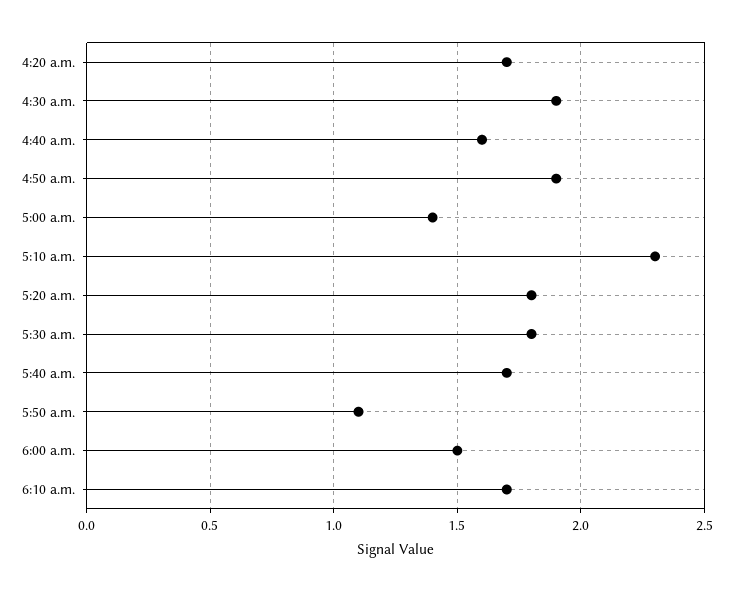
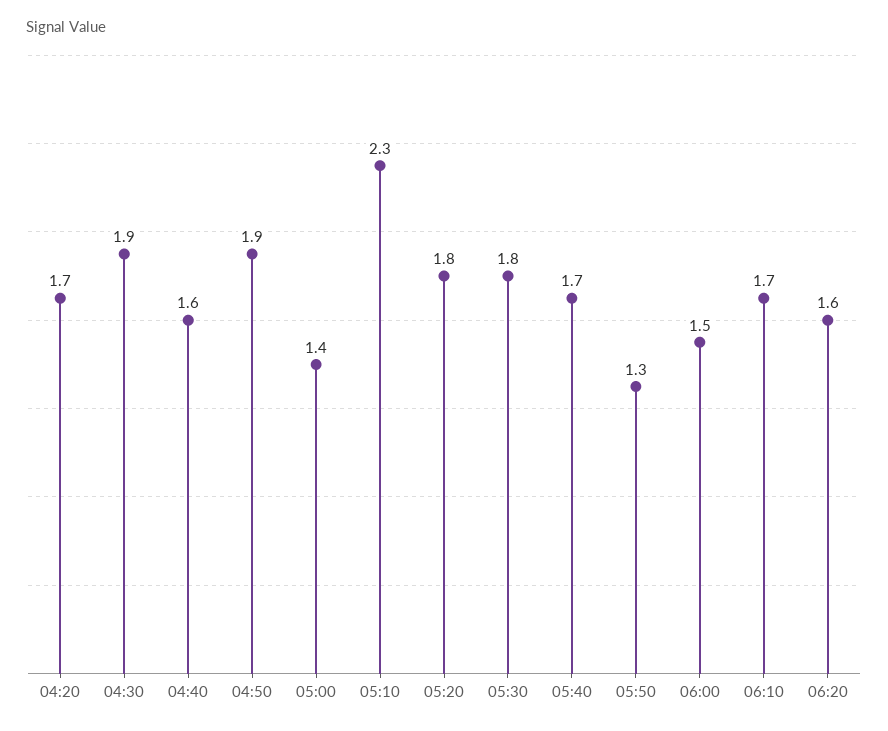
5:50 a.m.: 1.1 -> 1.3
06:20: none -> 1.6

